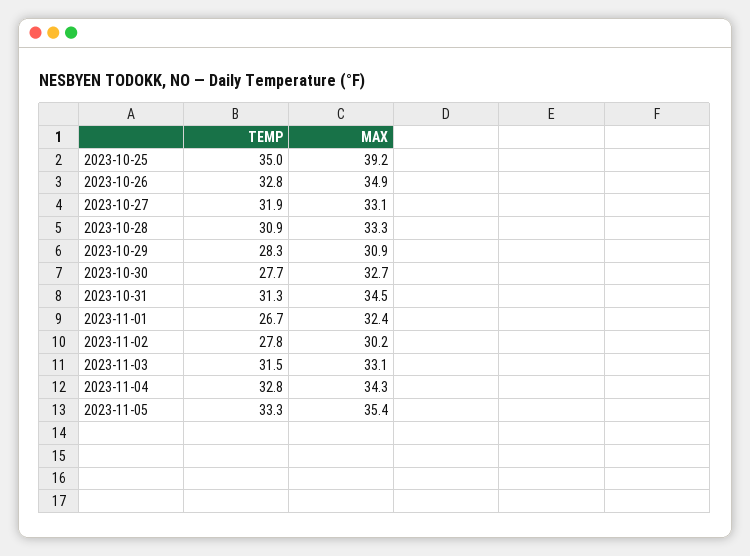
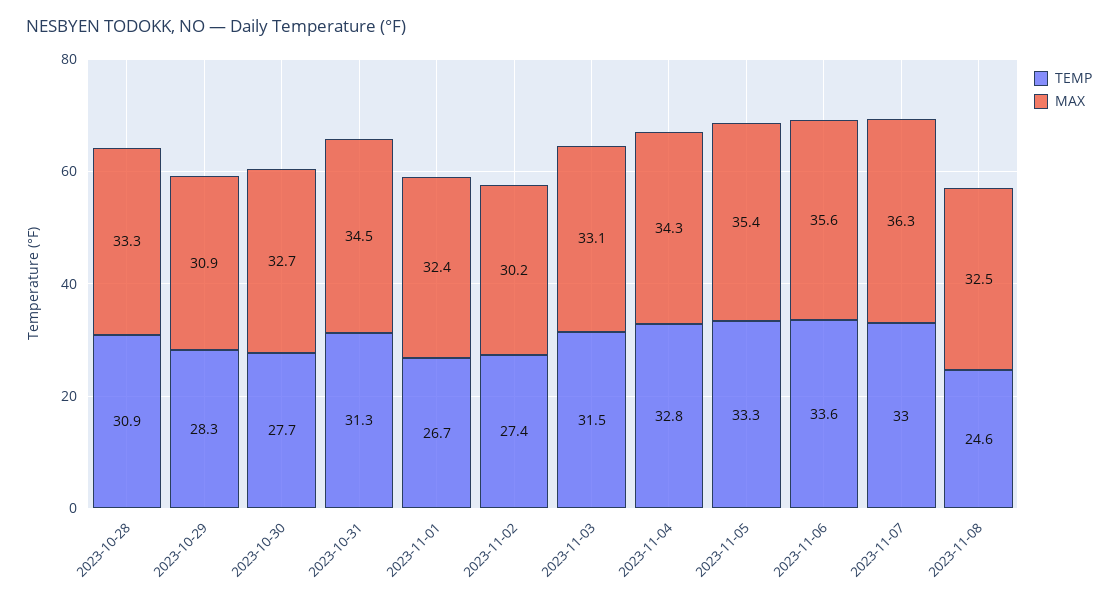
TEMP, 2023-10-25: 35 -> none
MAX, 2023-10-25: 39.2 -> none
TEMP, 2023-10-26: 32.8 -> none
MAX, 2023-10-26: 34.9 -> none
TEMP, 2023-10-27: 31.9 -> none
MAX, 2023-10-27: 33.1 -> none
TEMP, 2023-11-02: 27.8 -> 27.4
TEMP, 2023-11-06: none -> 33.6
MAX, 2023-11-06: none -> 35.6
TEMP, 2023-11-07: none -> 33
MAX, 2023-11-07: none -> 36.3
TEMP, 2023-11-08: none -> 24.6
MAX, 2023-11-08: none -> 32.5

